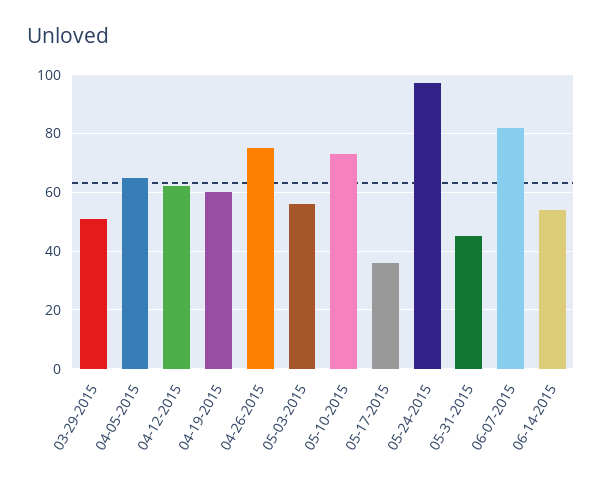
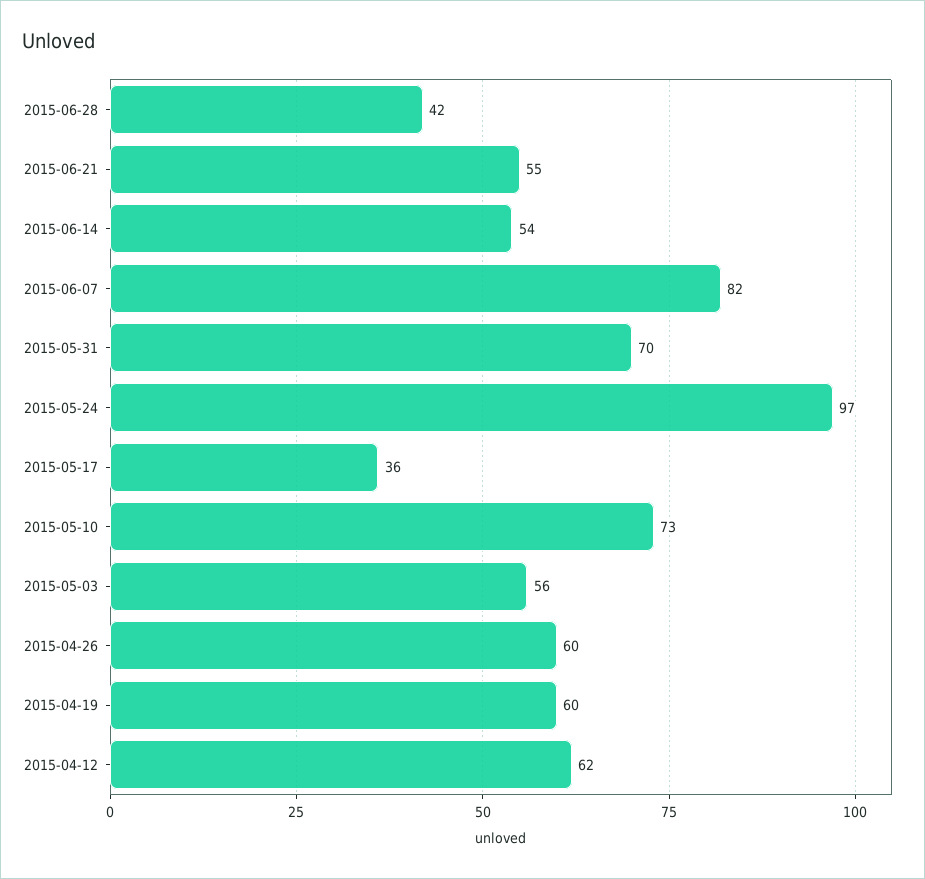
03-29-2015: 50 -> none
04-05-2015: 65 -> none
04-26-2015: 75 -> 60
05-31-2015: 45 -> 70
2015-06-28: none -> 42
2015-06-21: none -> 55

